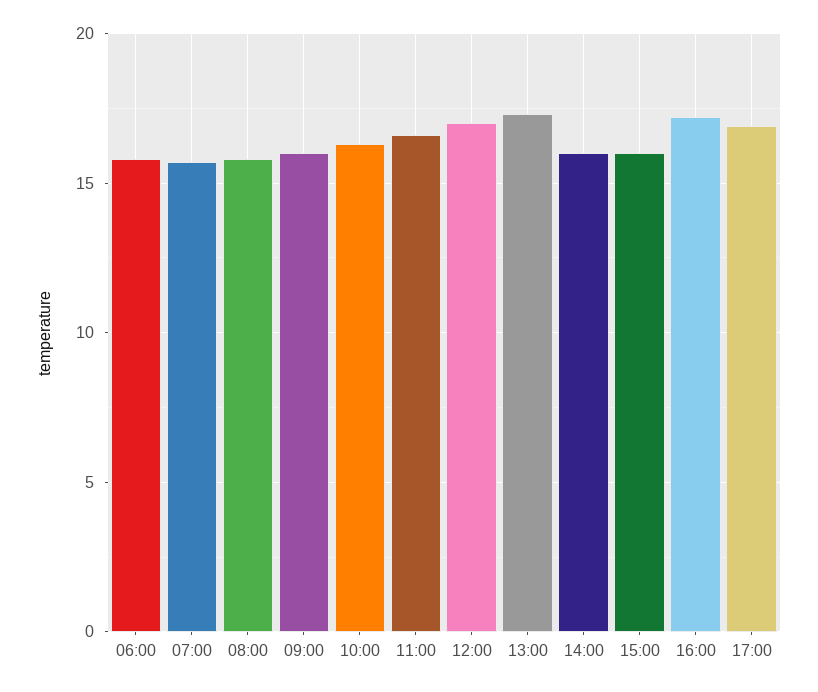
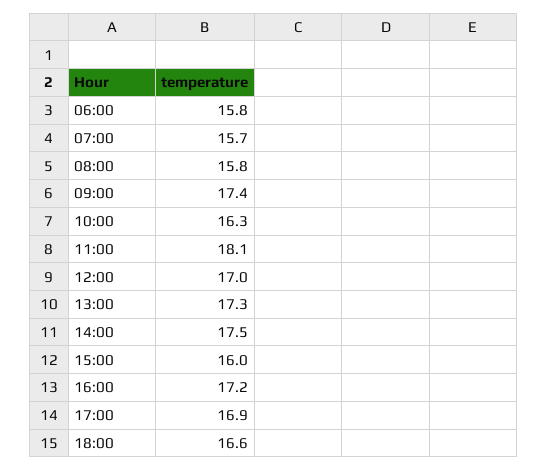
09:00: 16 -> 17.4
11:00: 16.5 -> 18.1
14:00: 16 -> 17.5
18:00: none -> 16.6

